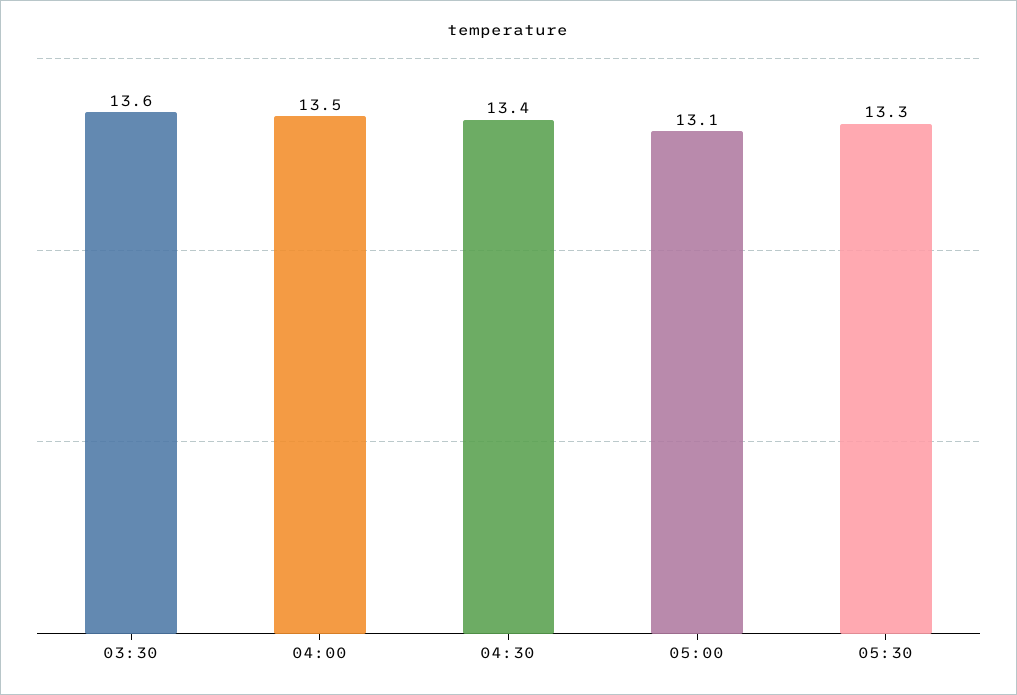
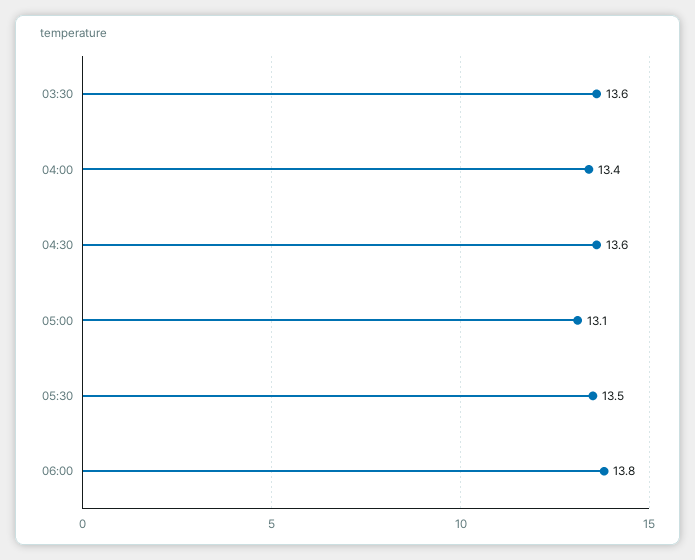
04:00: 13.5 -> 13.4
04:30: 13.4 -> 13.6
05:30: 13.3 -> 13.5
06:00: none -> 13.8

